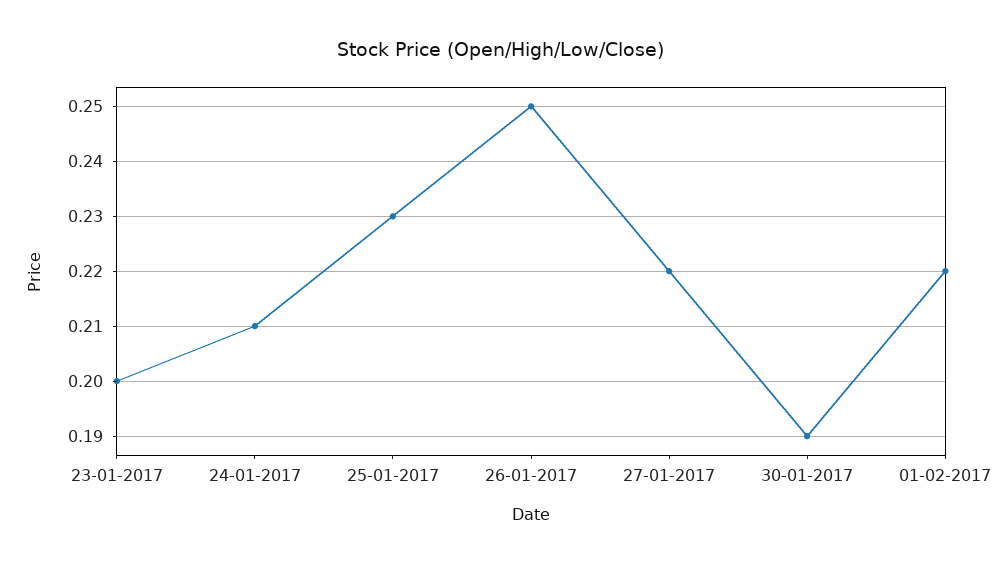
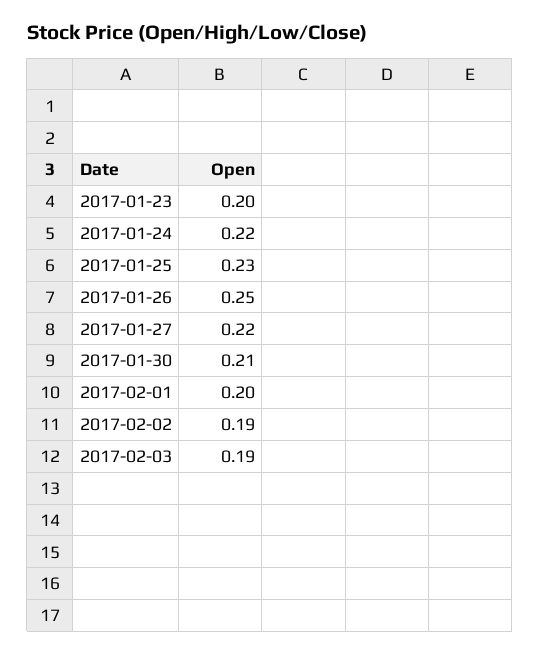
24-01-2017: 0.21 -> 0.22
30-01-2017: 0.19 -> 0.21
01-02-2017: 0.22 -> 0.2
2017-02-02: none -> 0.19
2017-02-03: none -> 0.19

